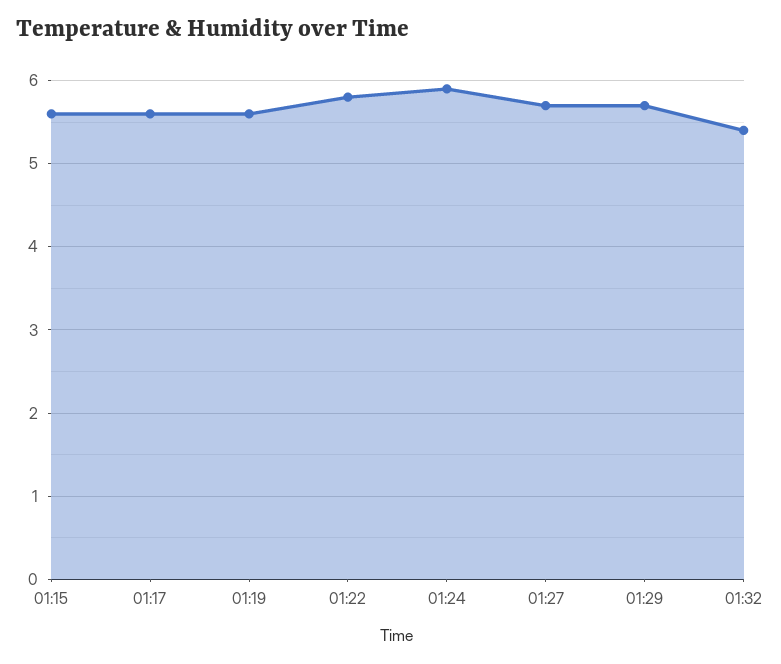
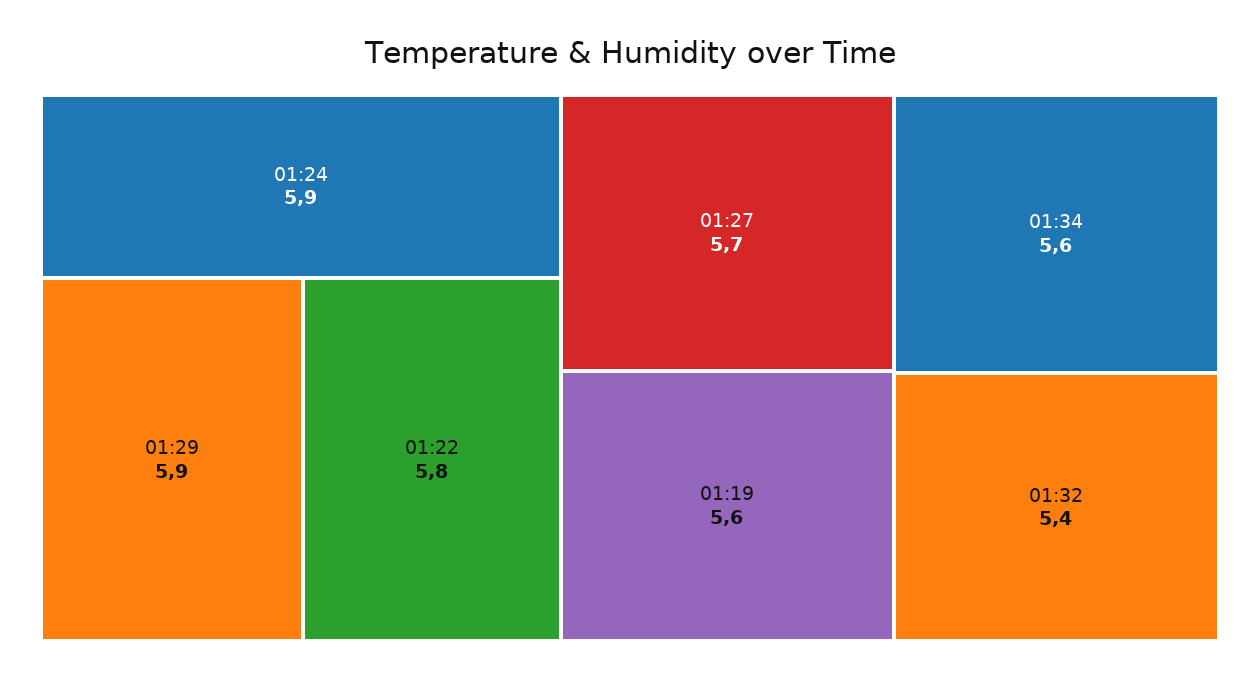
01:15: 5.6 -> none
01:17: 5.6 -> none
01:29: 5.7 -> 5.9
01:34: none -> 5.6

